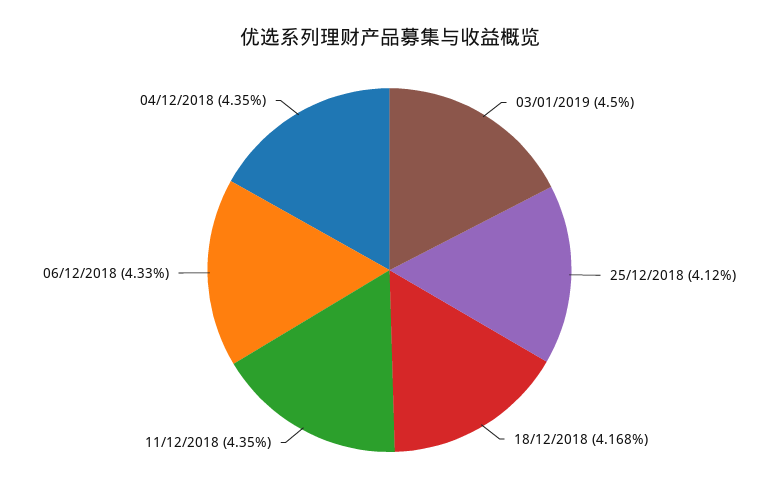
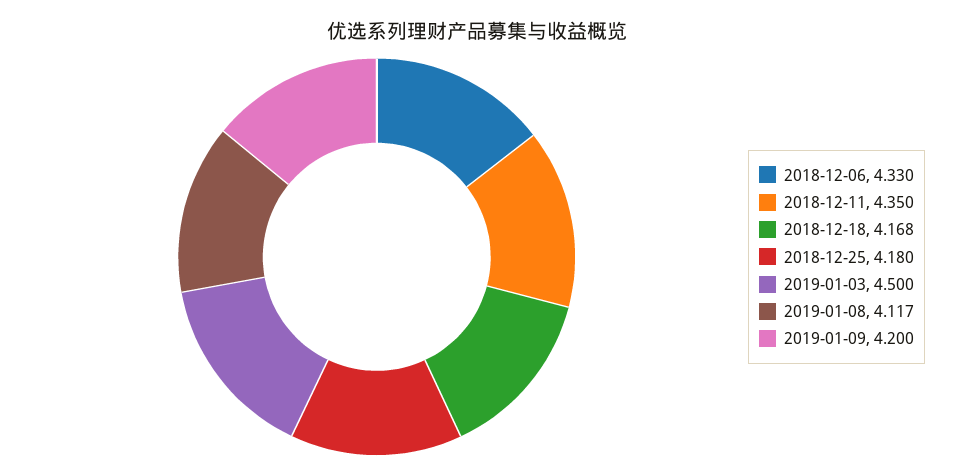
25/12/2018: 4.12 -> 4.18
04/12/2018: 4.35 -> none
2019-01-08: none -> 4.117
2019-01-09: none -> 4.2

